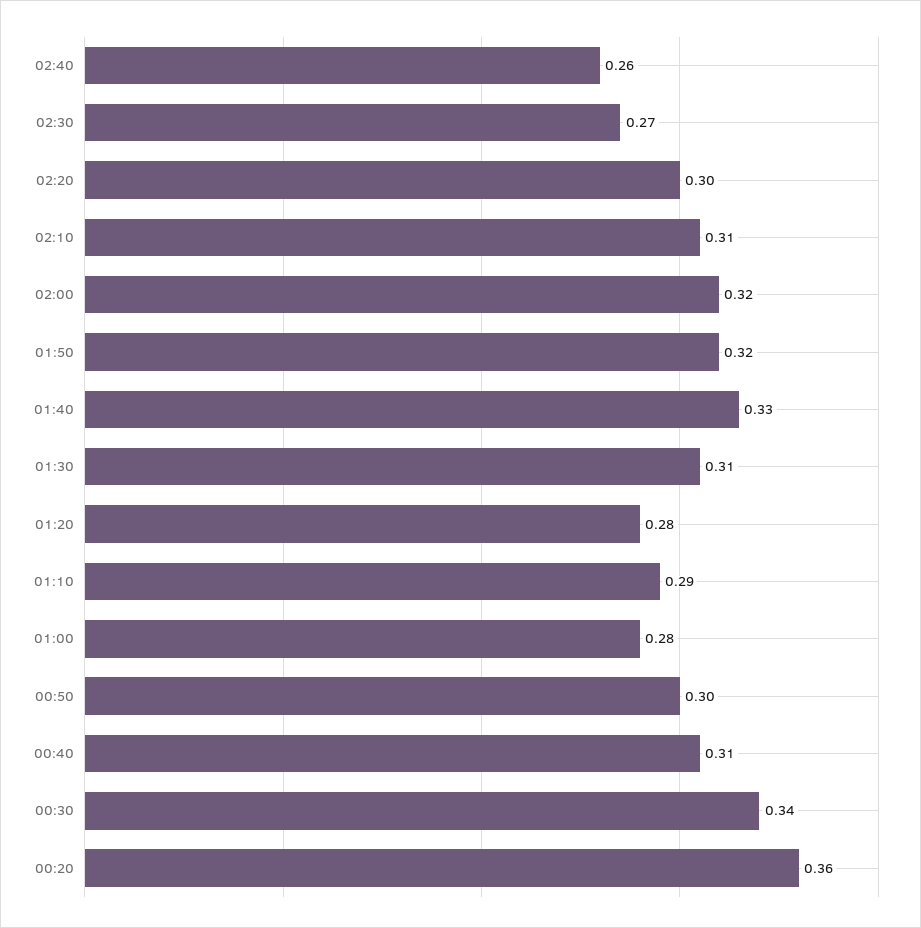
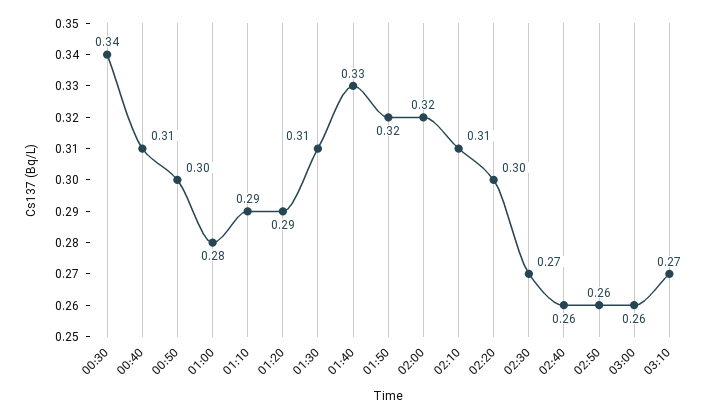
01:20: 0.28 -> 0.29
00:20: 0.36 -> none
02:50: none -> 0.26
03:00: none -> 0.26
03:10: none -> 0.27

